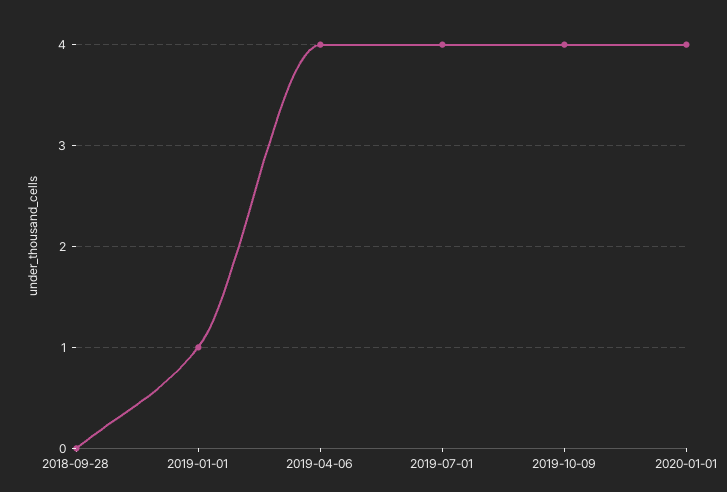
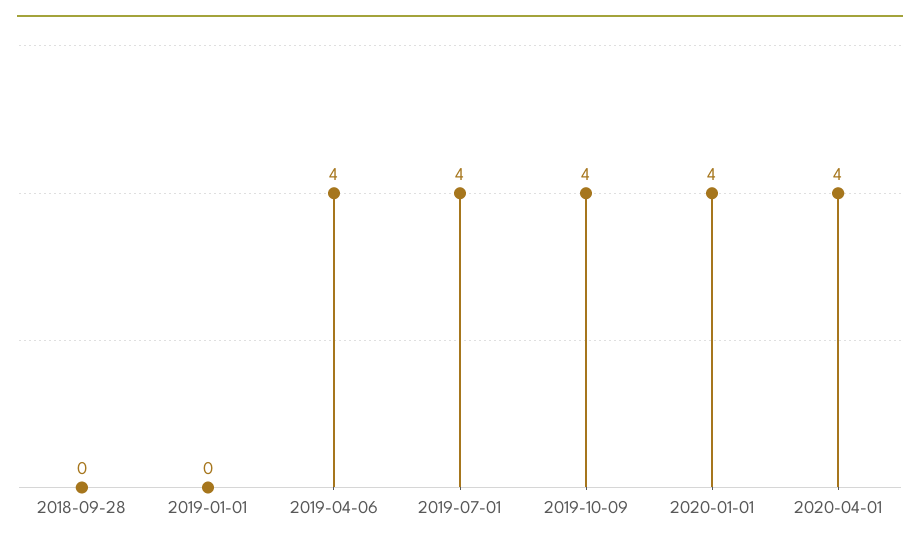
2019-01-01: 1 -> 0
2020-04-01: none -> 4

